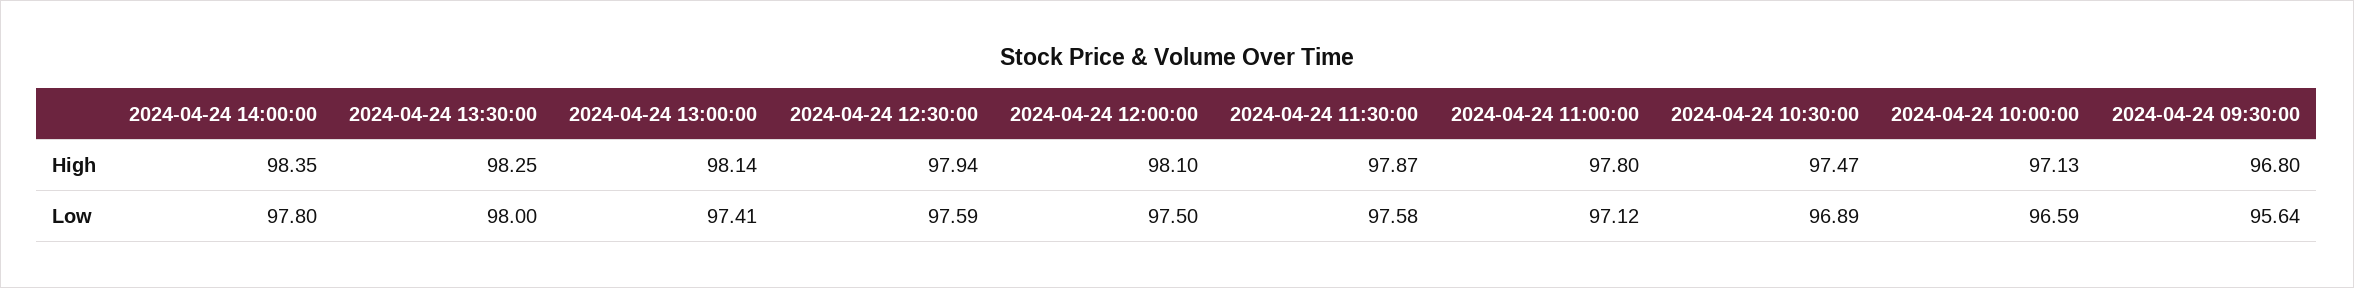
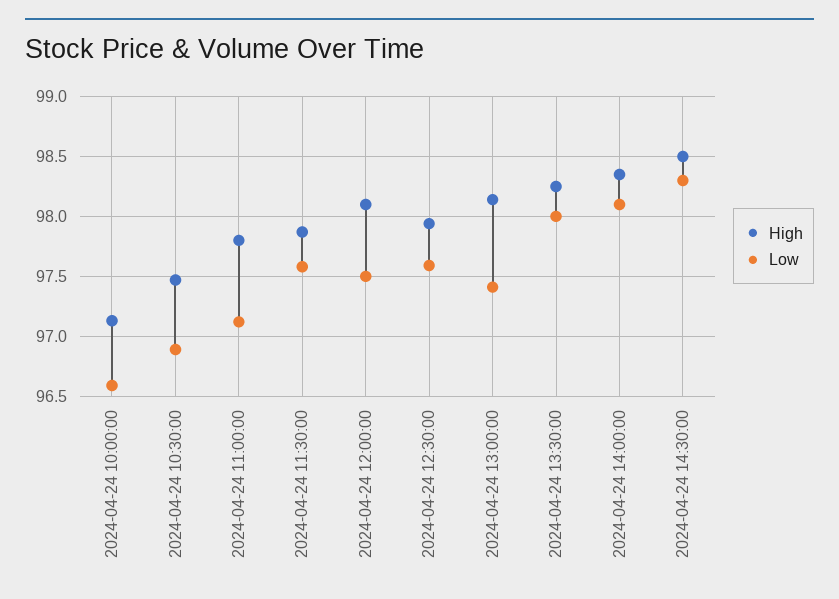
High, 2024-04-24 09:30:00: 96.8 -> none
Low, 2024-04-24 14:00:00: 97.8 -> 98.1
Low, 2024-04-24 09:30:00: 95.64 -> none
High, 2024-04-24 14:30:00: none -> 98.5
Low, 2024-04-24 14:30:00: none -> 98.3

